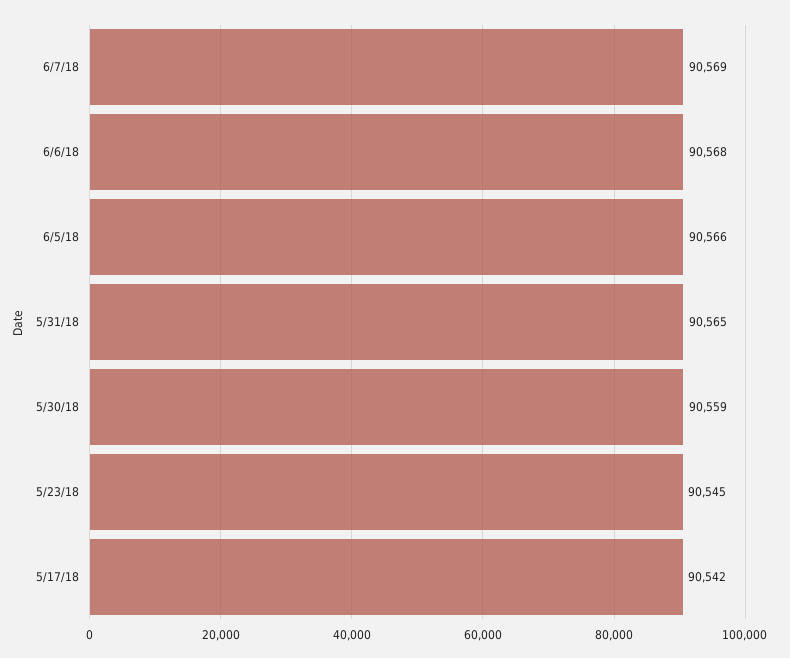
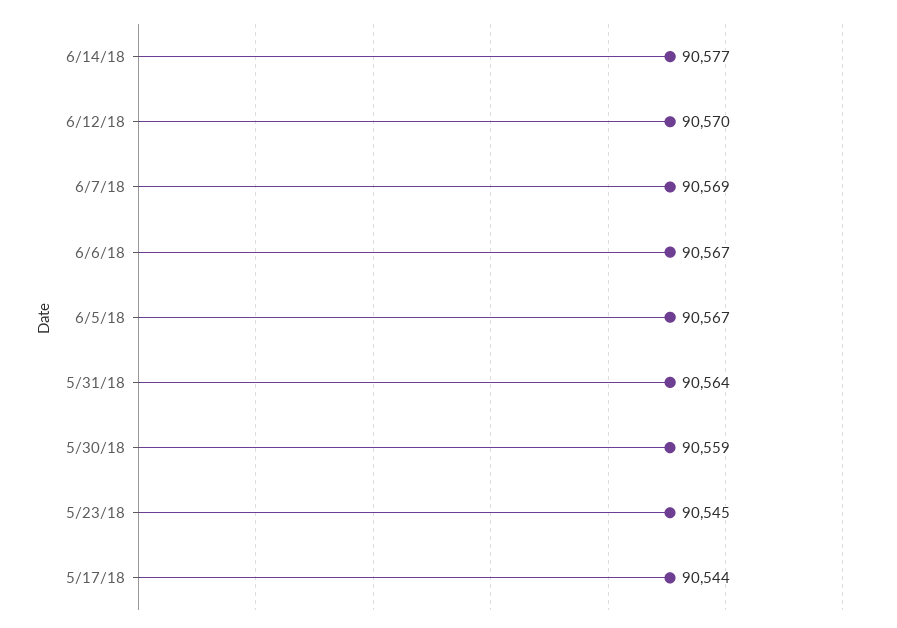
6/6/18: 90568 -> 90567
6/5/18: 90566 -> 90567
5/31/18: 90565 -> 90564
5/17/18: 90542 -> 90544
6/14/18: none -> 90577
6/12/18: none -> 90570

